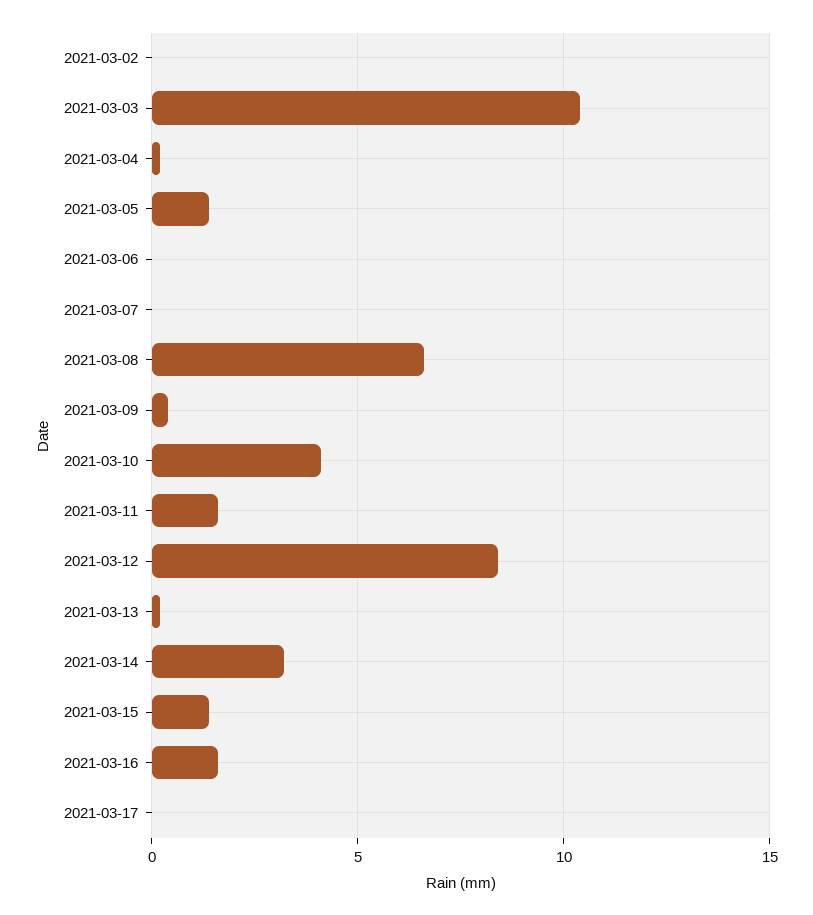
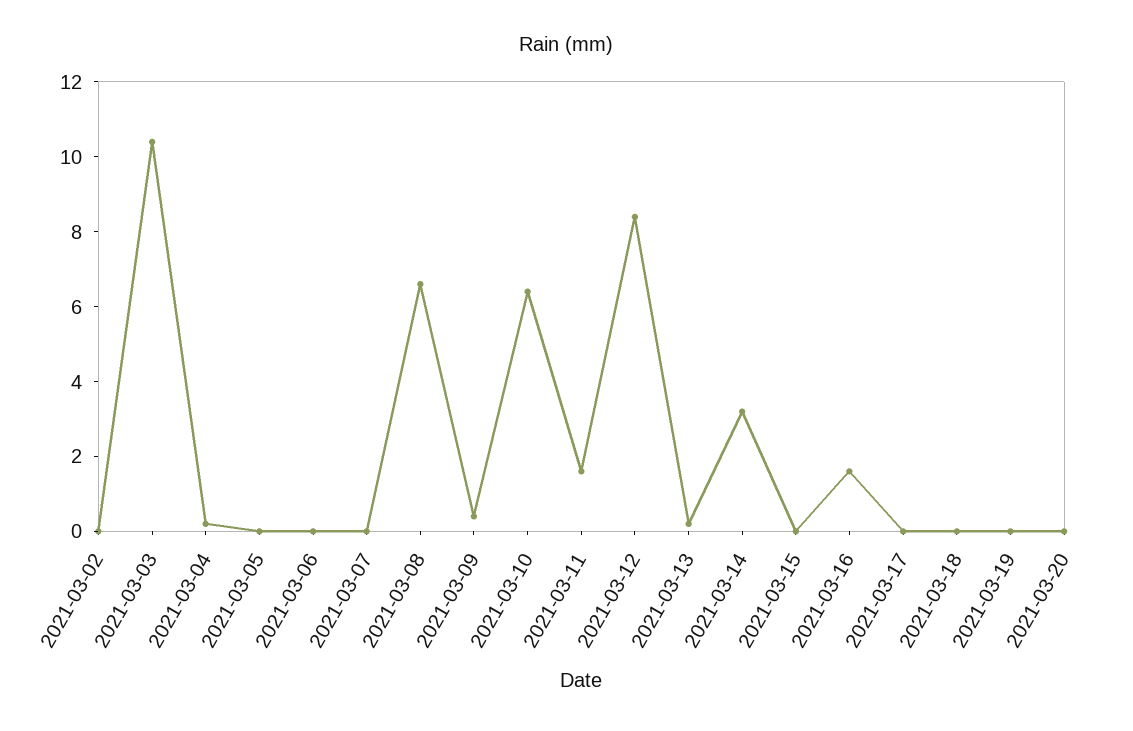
2021-03-05: 1.5 -> 0
2021-03-10: 4 -> 6.5
2021-03-15: 1.5 -> 0
2021-03-18: none -> 0
2021-03-19: none -> 0
2021-03-20: none -> 0

